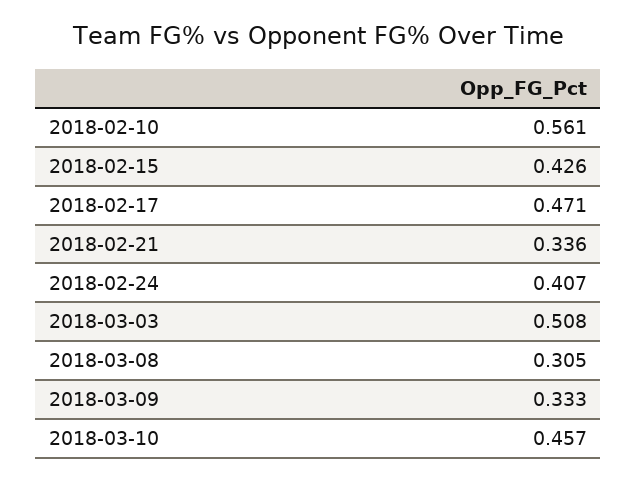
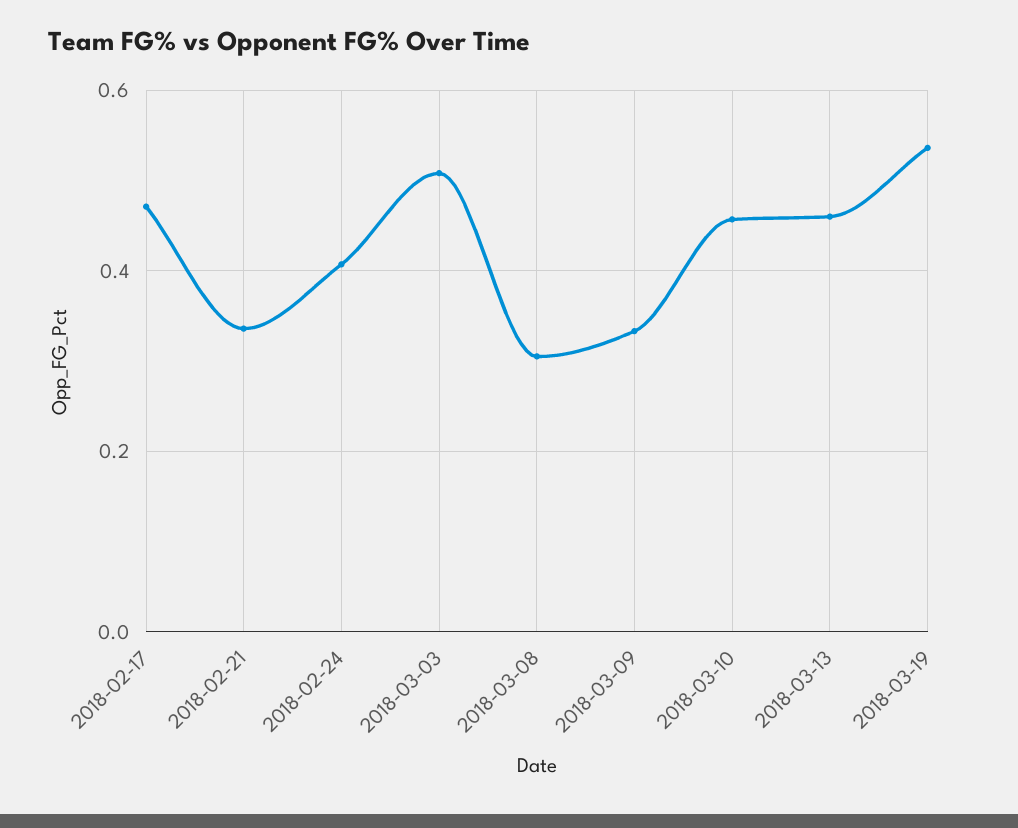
2018-02-10: 0.561 -> none
2018-02-15: 0.426 -> none
2018-03-13: none -> 0.46
2018-03-19: none -> 0.54

